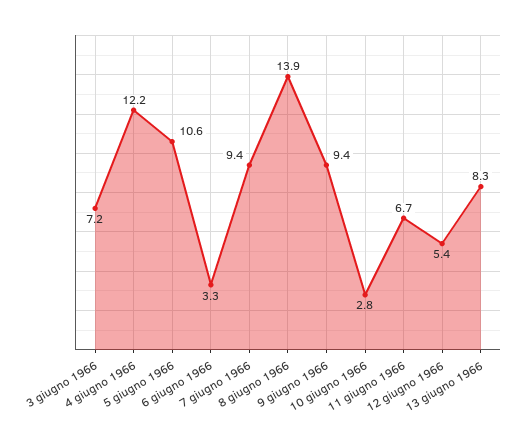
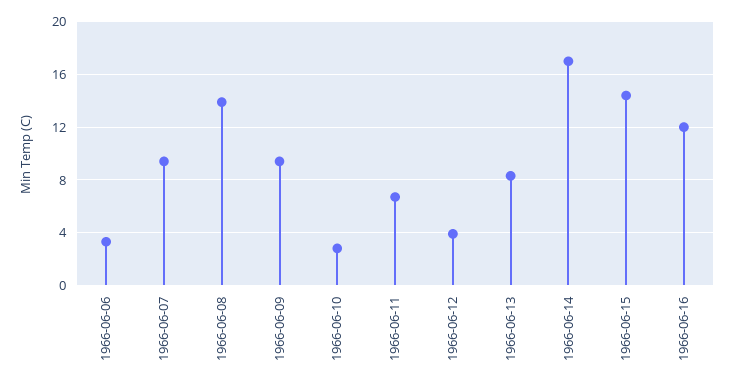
3 giugno 1966: 7.2 -> none
4 giugno 1966: 12.2 -> none
5 giugno 1966: 10.6 -> none
12 giugno 1966: 5.4 -> 4
1966-06-14: none -> 17
1966-06-15: none -> 14.5
1966-06-16: none -> 12

